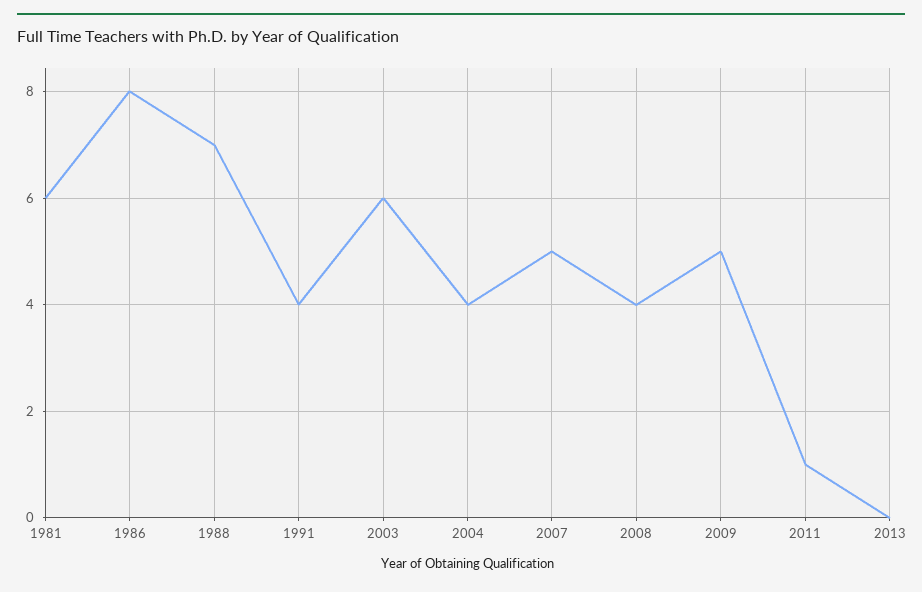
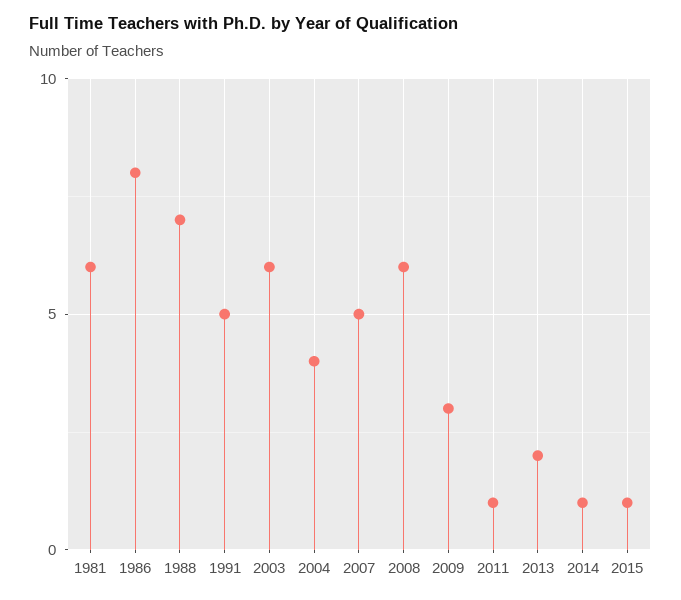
1991: 4 -> 5
2008: 4 -> 6
2009: 5 -> 3
2013: 0 -> 2
2014: none -> 1
2015: none -> 1

